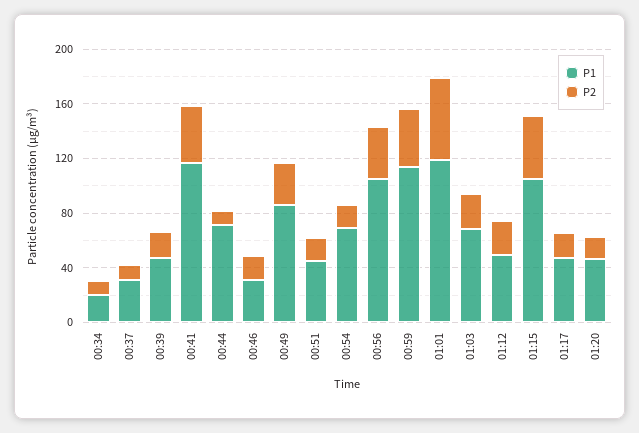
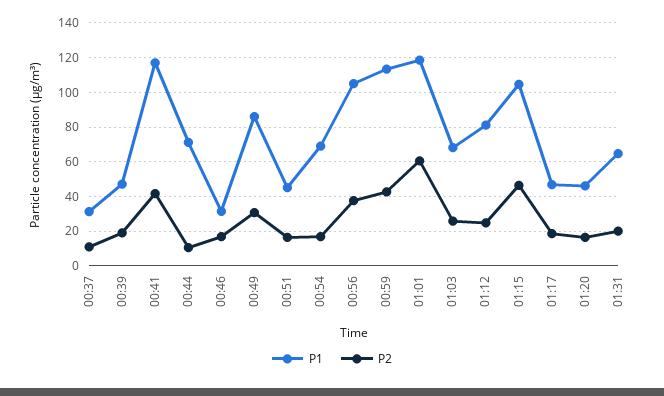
P1, 00:34: 20 -> none
P2, 00:34: 10 -> none
P1, 01:12: 50 -> 80
P1, 01:31: none -> 65
P2, 01:31: none -> 20

